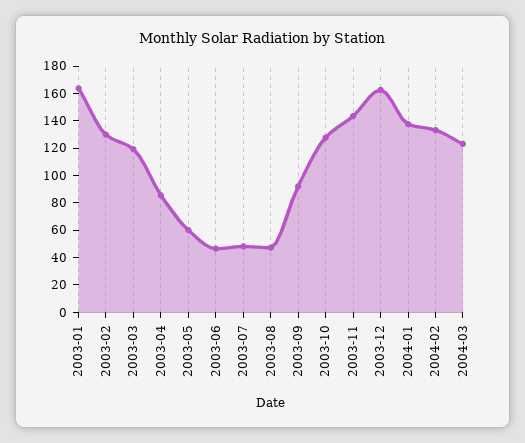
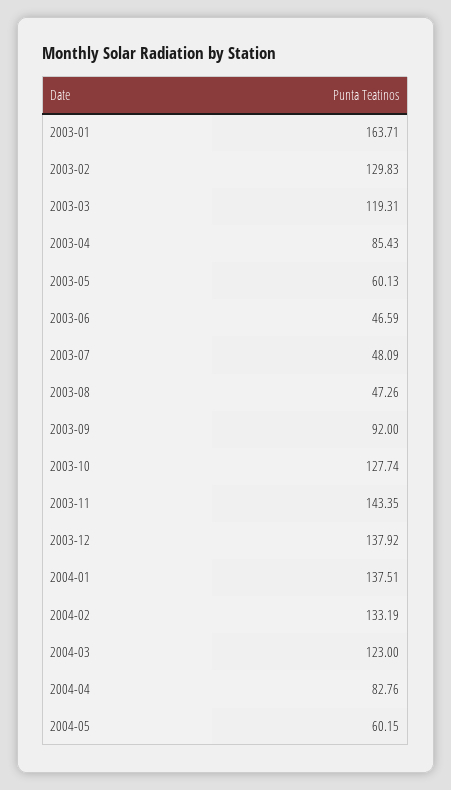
2003-12: 160 -> 137.92
2004-04: none -> 82.76
2004-05: none -> 60.15

